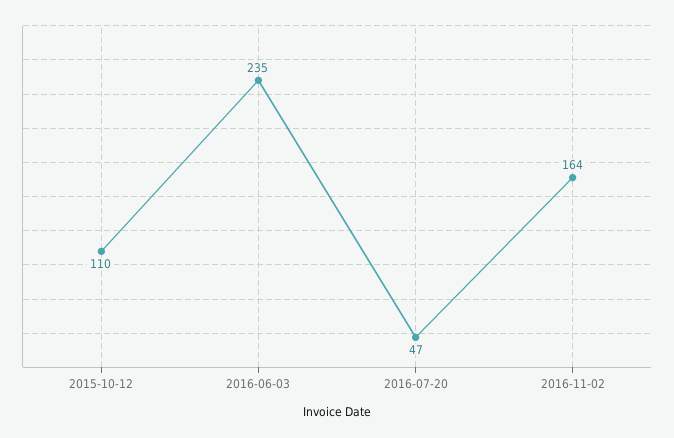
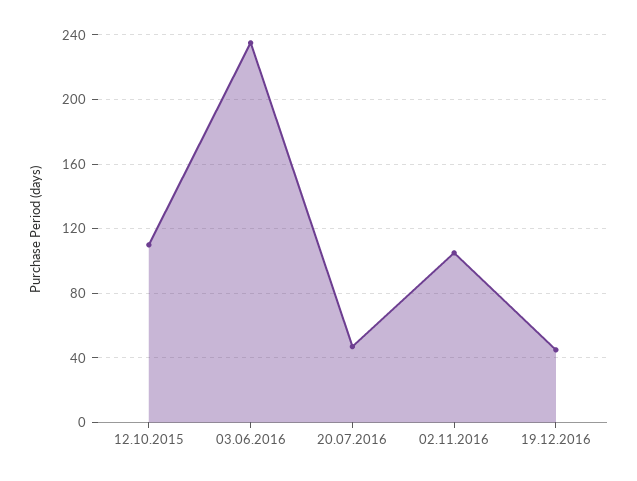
2016-11-02: 164 -> 105
19.12.2016: none -> 45

